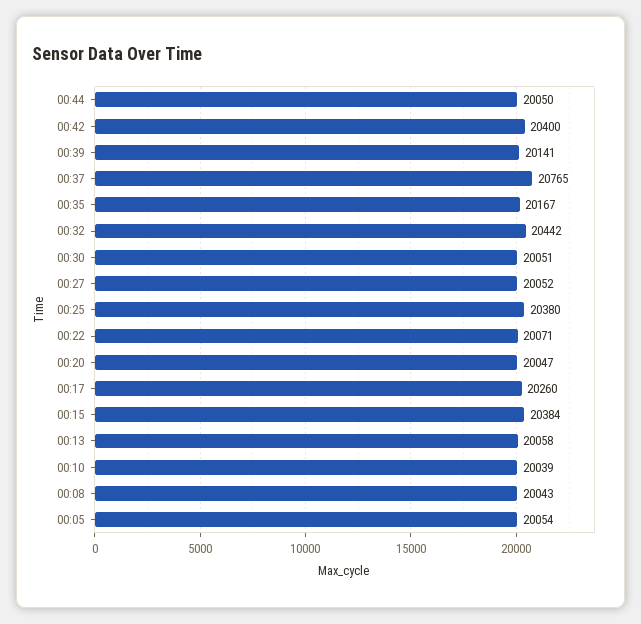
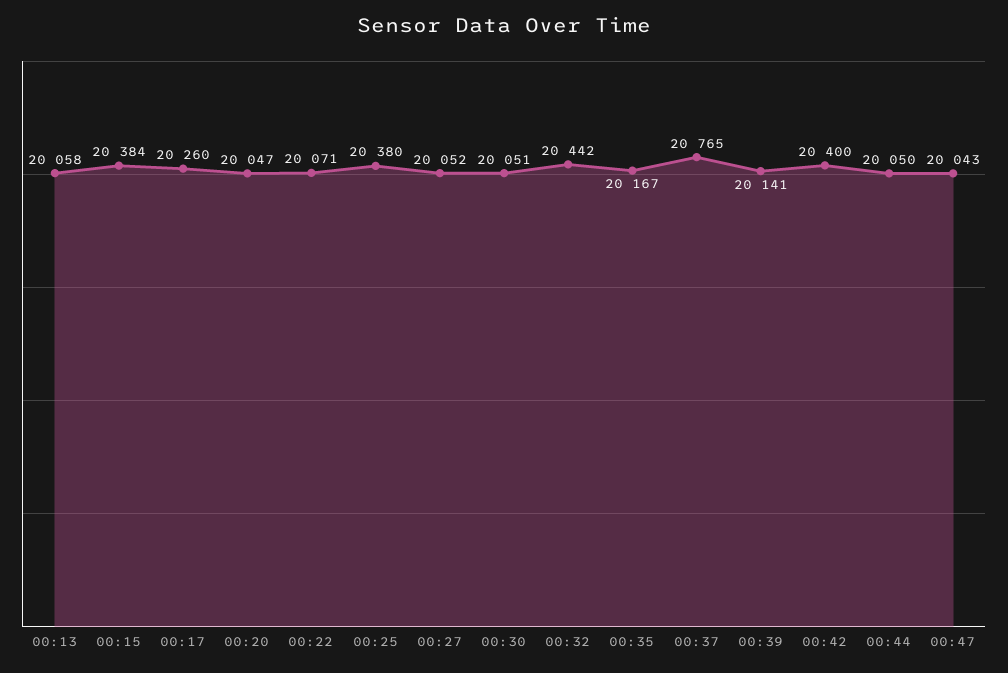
00:10: 20039 -> none
00:08: 20043 -> none
00:05: 20054 -> none
00:47: none -> 20043

